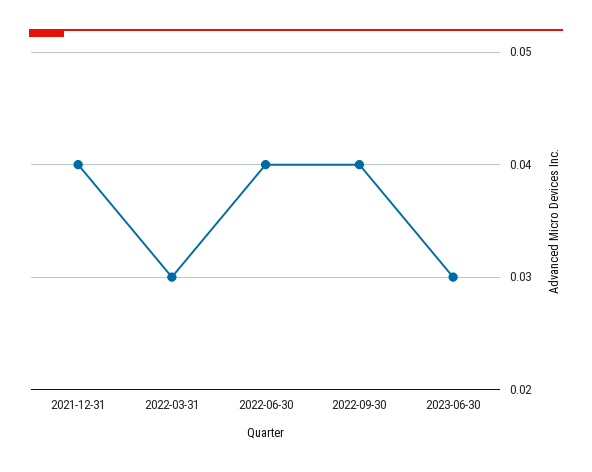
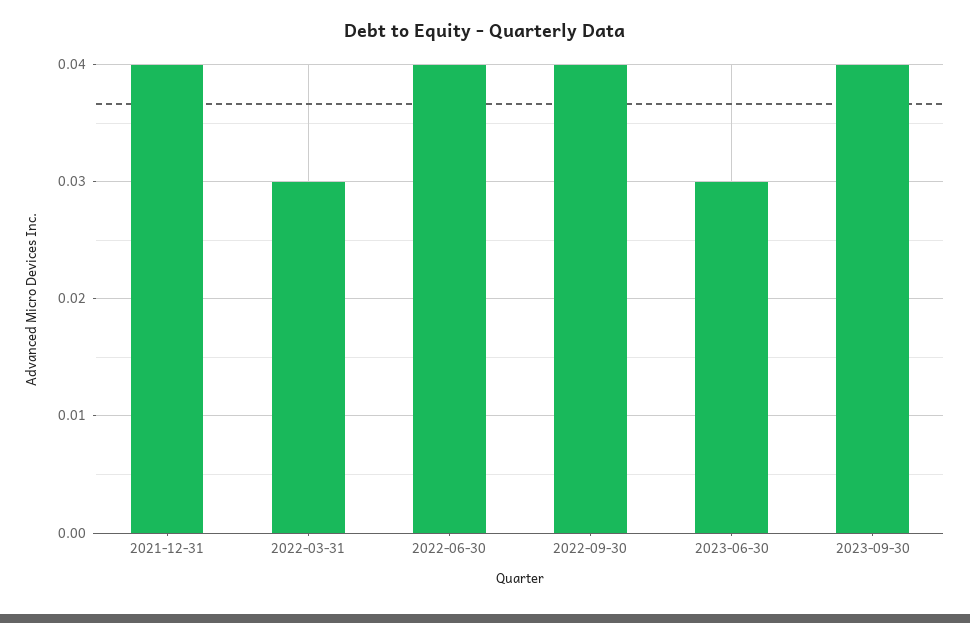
2023-09-30: none -> 0.04

